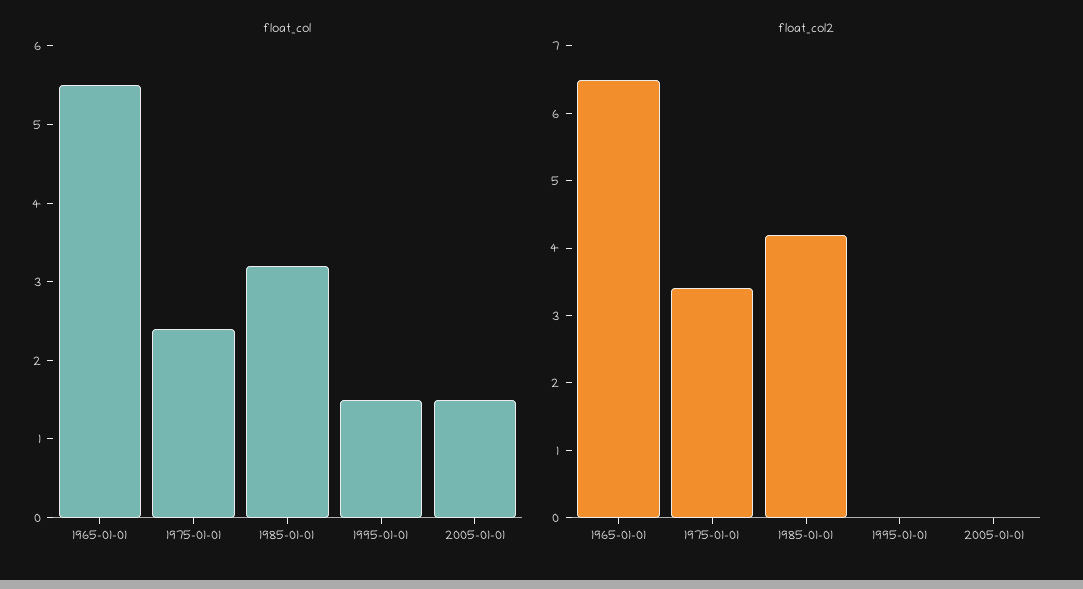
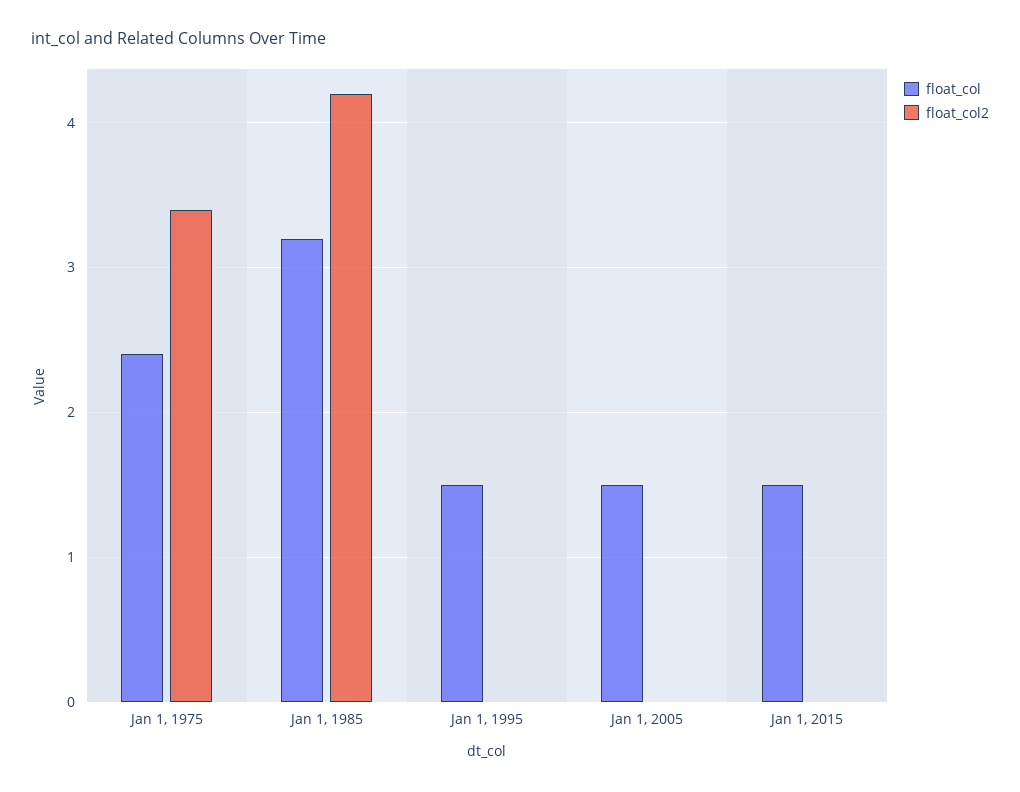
float_col, 1965-01-01: 5.5 -> none
float_col2, 1965-01-01: 6.5 -> none
float_col, Jan 1, 2015: none -> 1.5
float_col2, Jan 1, 2015: none -> 0

